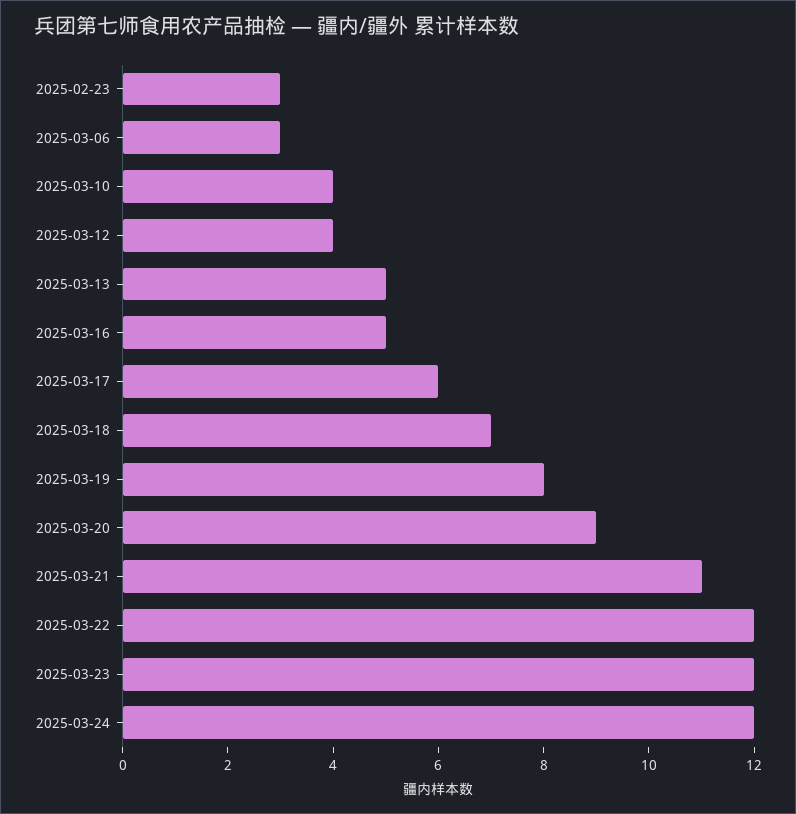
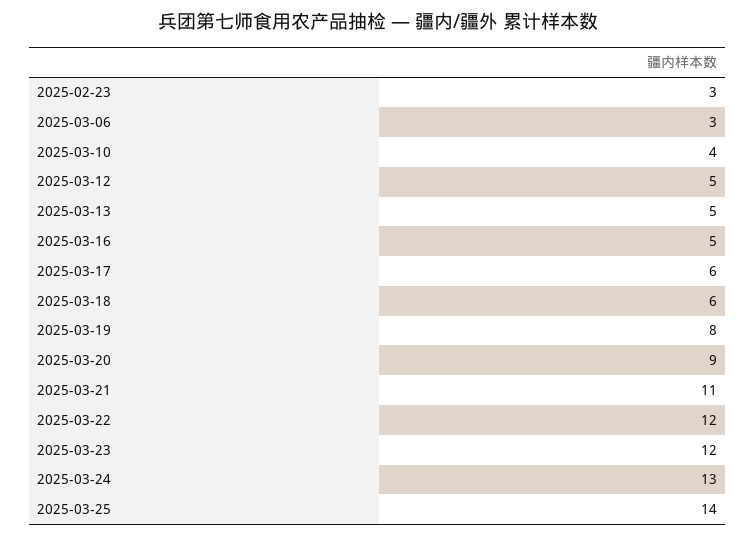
2025-03-12: 4 -> 5
2025-03-18: 7 -> 6
2025-03-24: 12 -> 13
2025-03-25: none -> 14

